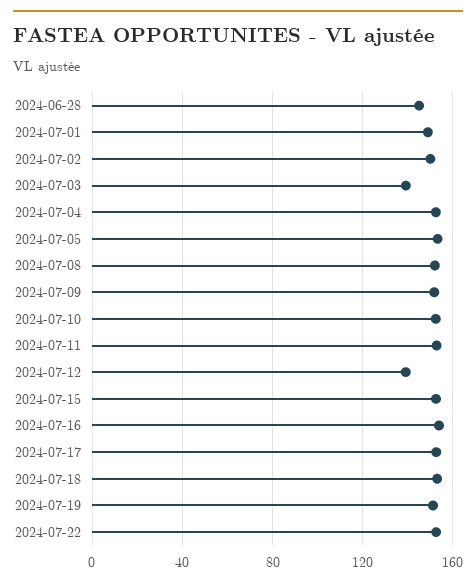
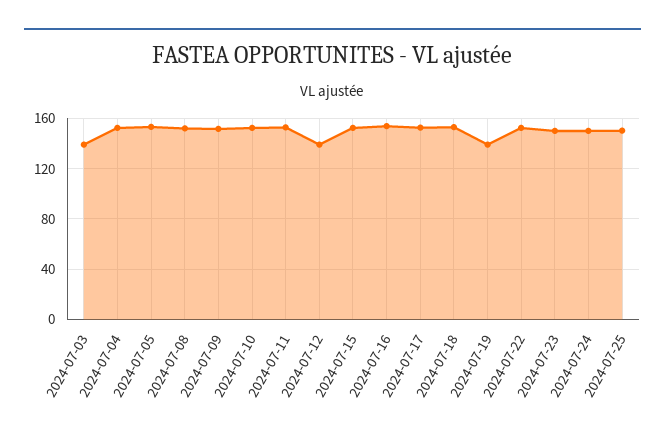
2024-06-28: 145 -> none
2024-07-01: 150 -> none
2024-07-02: 150 -> none
2024-07-19: 150 -> 140
2024-07-23: none -> 150
2024-07-24: none -> 150
2024-07-25: none -> 150

